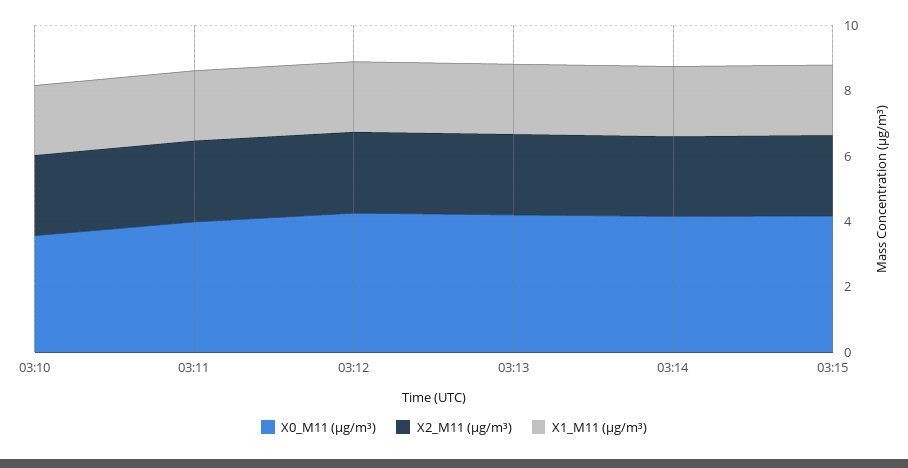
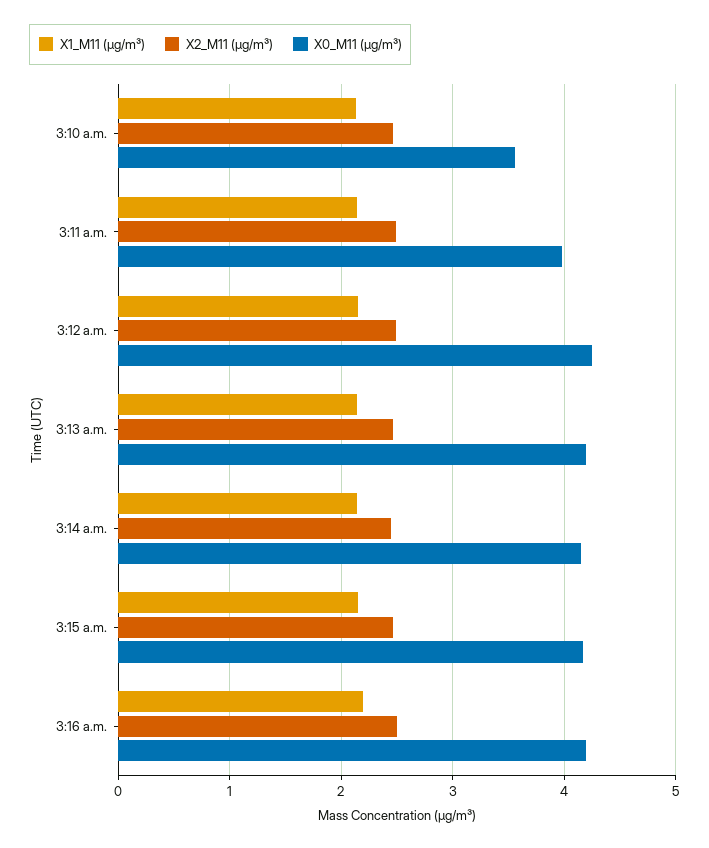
X1_M11 (μg/m³), 3:16 a.m.: none -> 2.2
X2_M11 (μg/m³), 3:16 a.m.: none -> 2.5
X0_M11 (μg/m³), 3:16 a.m.: none -> 4.2

